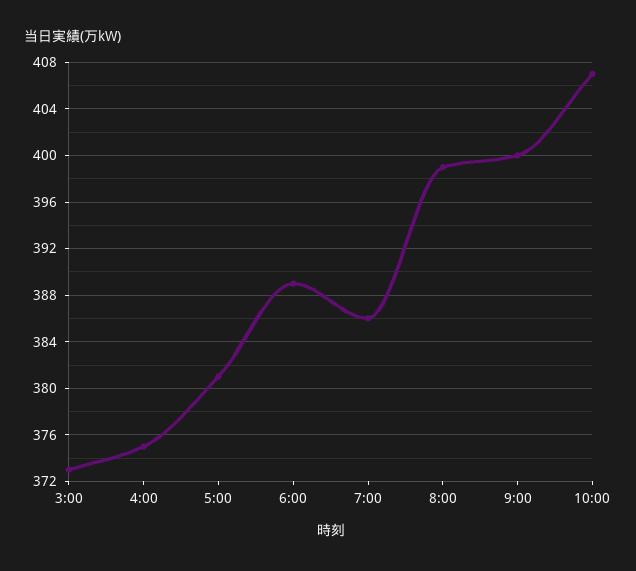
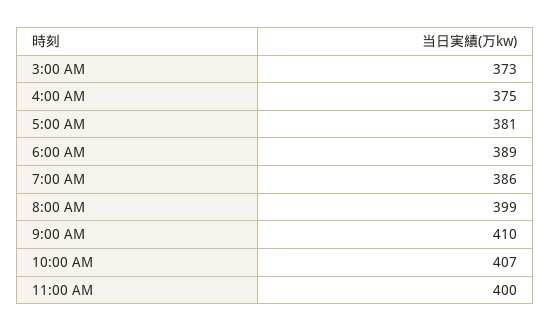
9:00: 400 -> 410
11:00 AM: none -> 400

